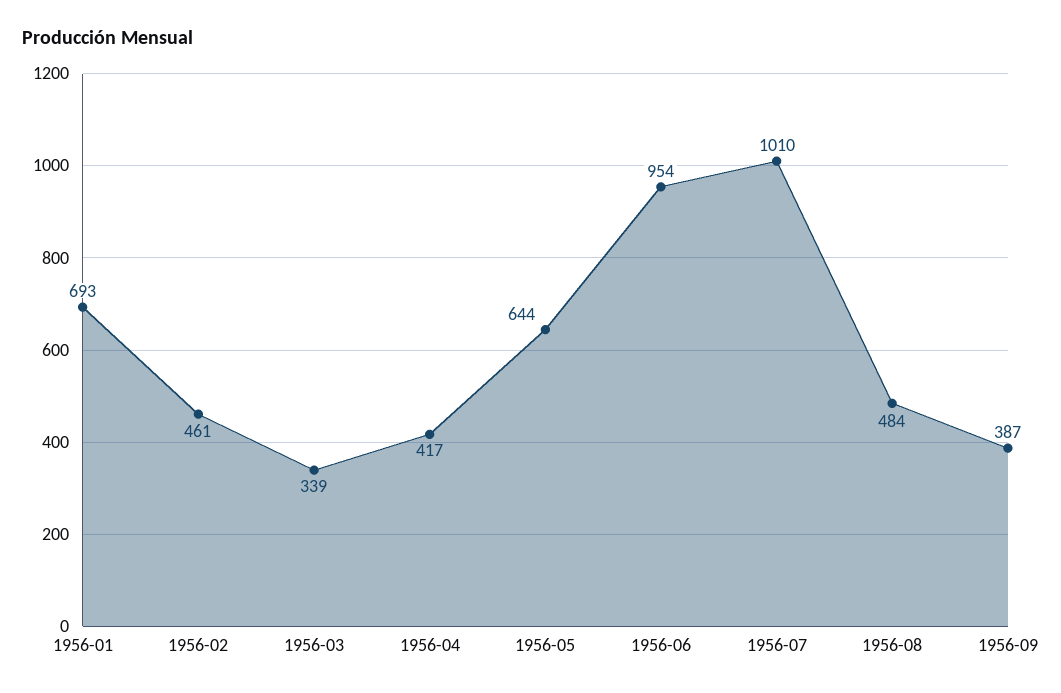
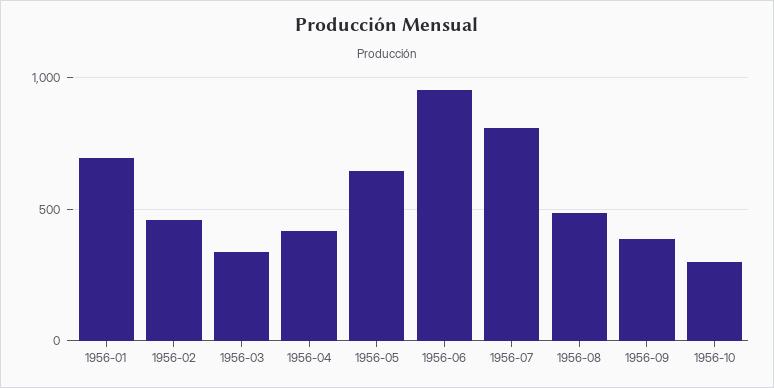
1956-07: 1010 -> 800
1956-10: none -> 300

